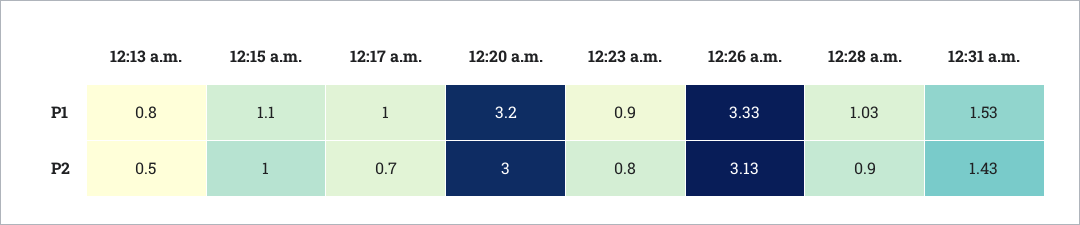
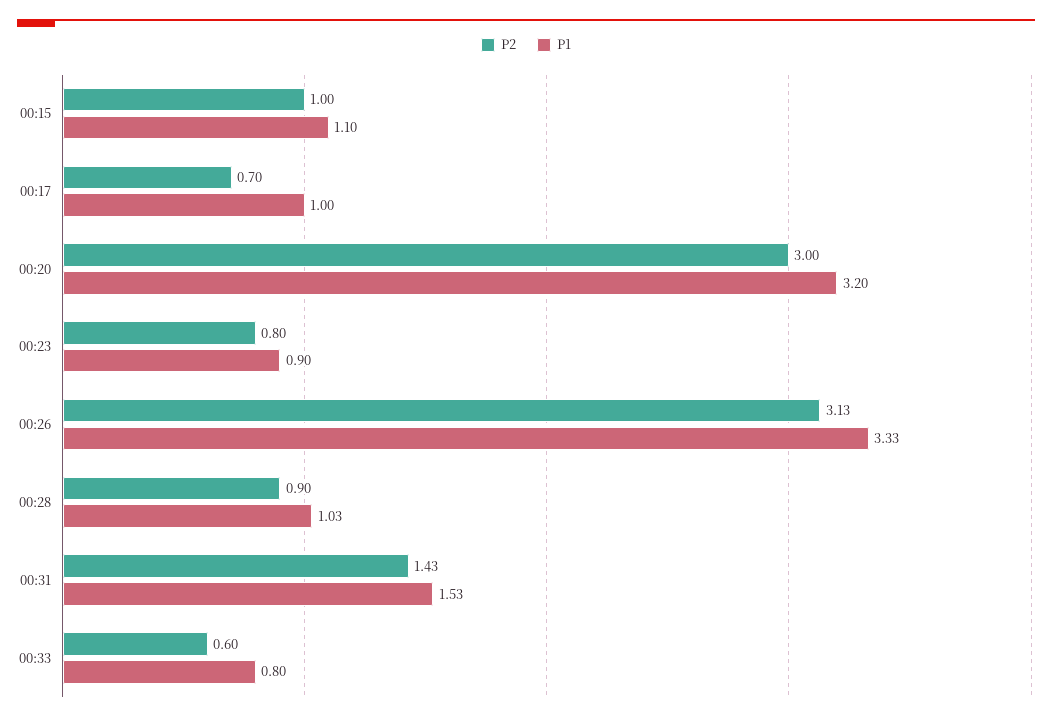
P1, 12:13 a.m.: 0.8 -> none
P2, 12:13 a.m.: 0.5 -> none
P2, 00:33: none -> 0.6
P1, 00:33: none -> 0.8

